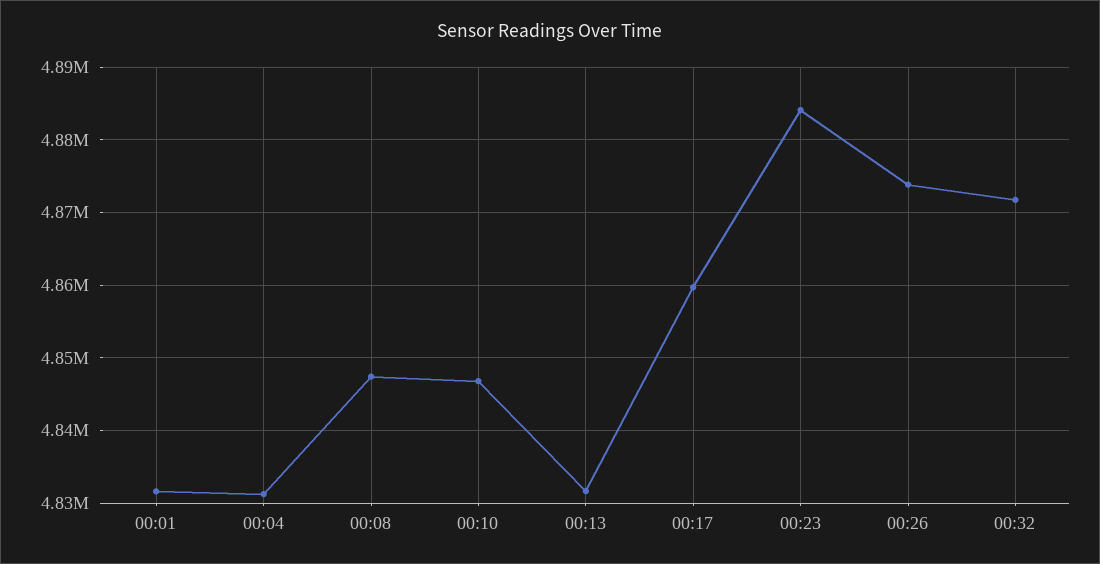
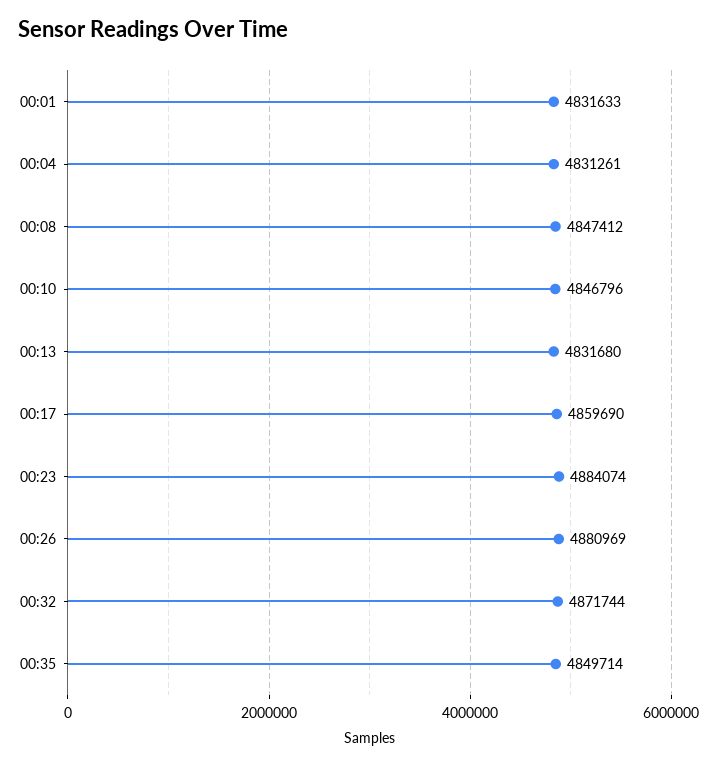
00:26: 4874000 -> 4880969
00:35: none -> 4849714

